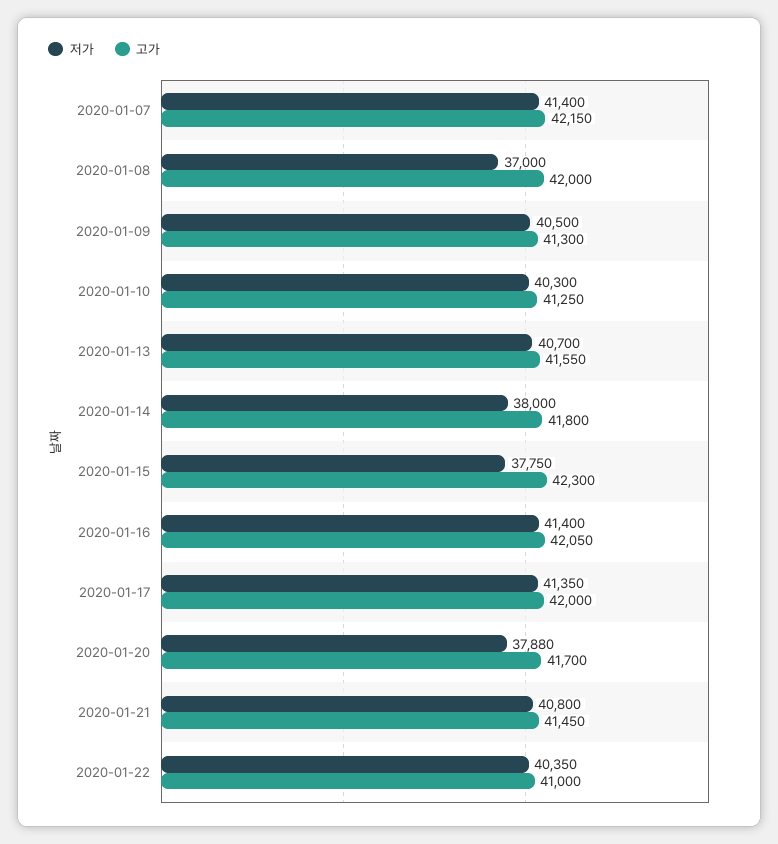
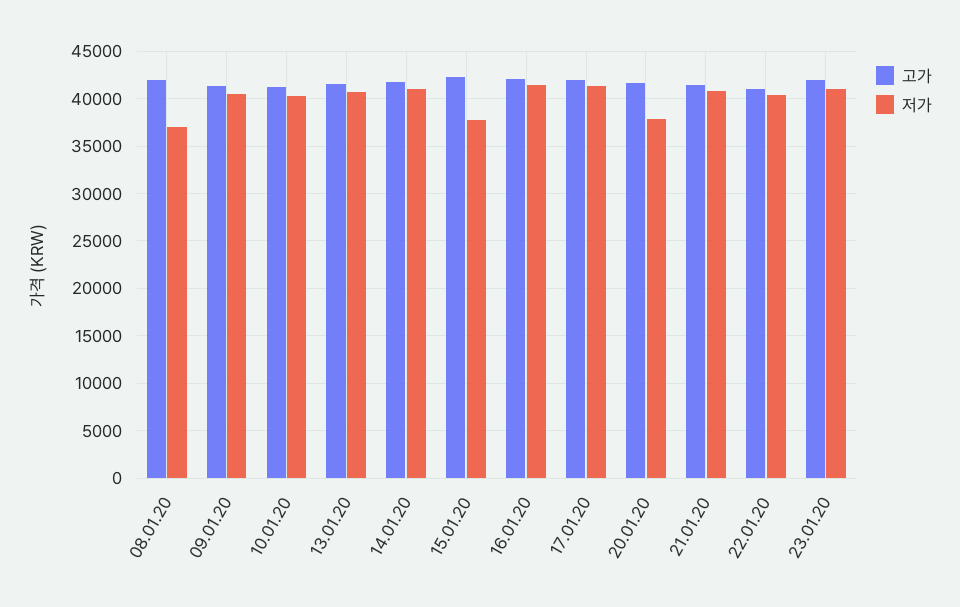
저가, 2020-01-07: 41400 -> none
고가, 2020-01-07: 42150 -> none
저가, 2020-01-14: 38000 -> 41000
고가, 23.01.20: none -> 42000
저가, 23.01.20: none -> 41000

